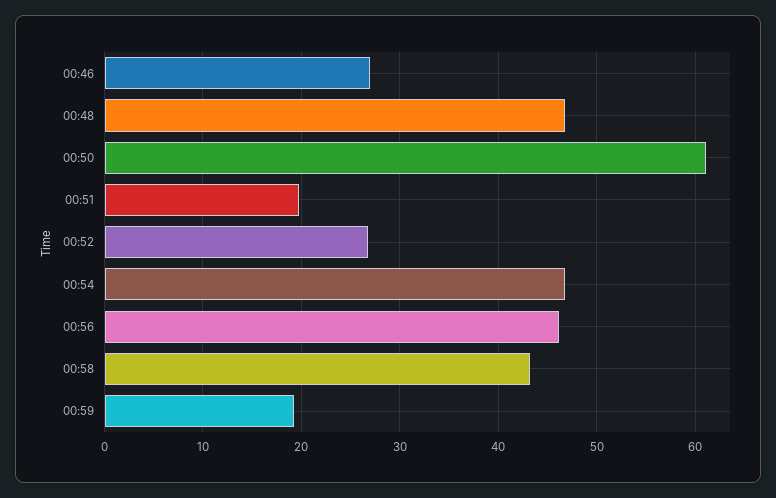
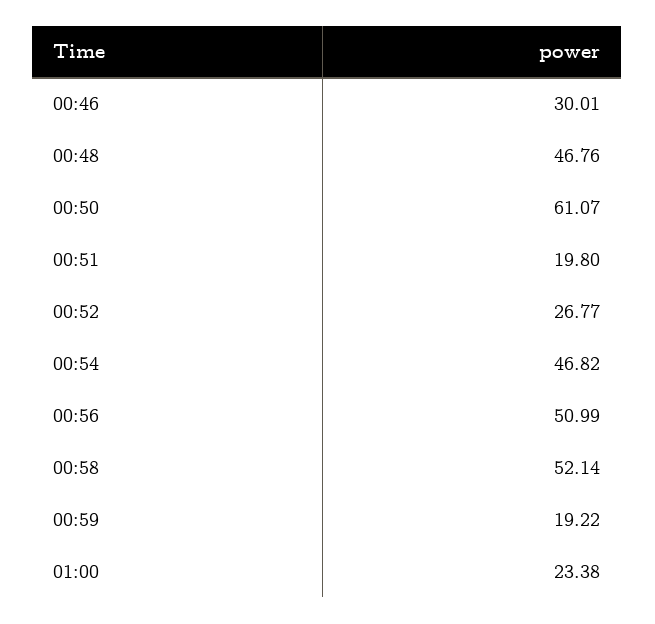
00:46: 27 -> 30.01
00:56: 46 -> 50.99
00:58: 43 -> 52.14
01:00: none -> 23.38

